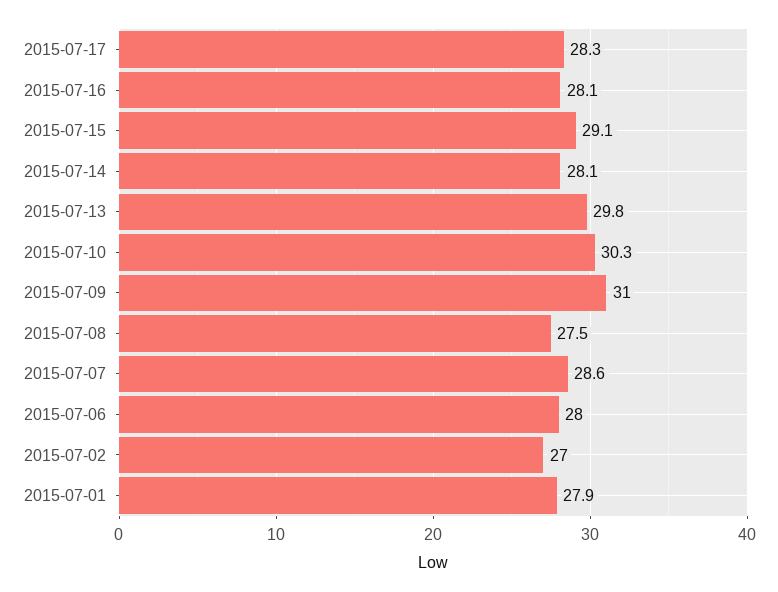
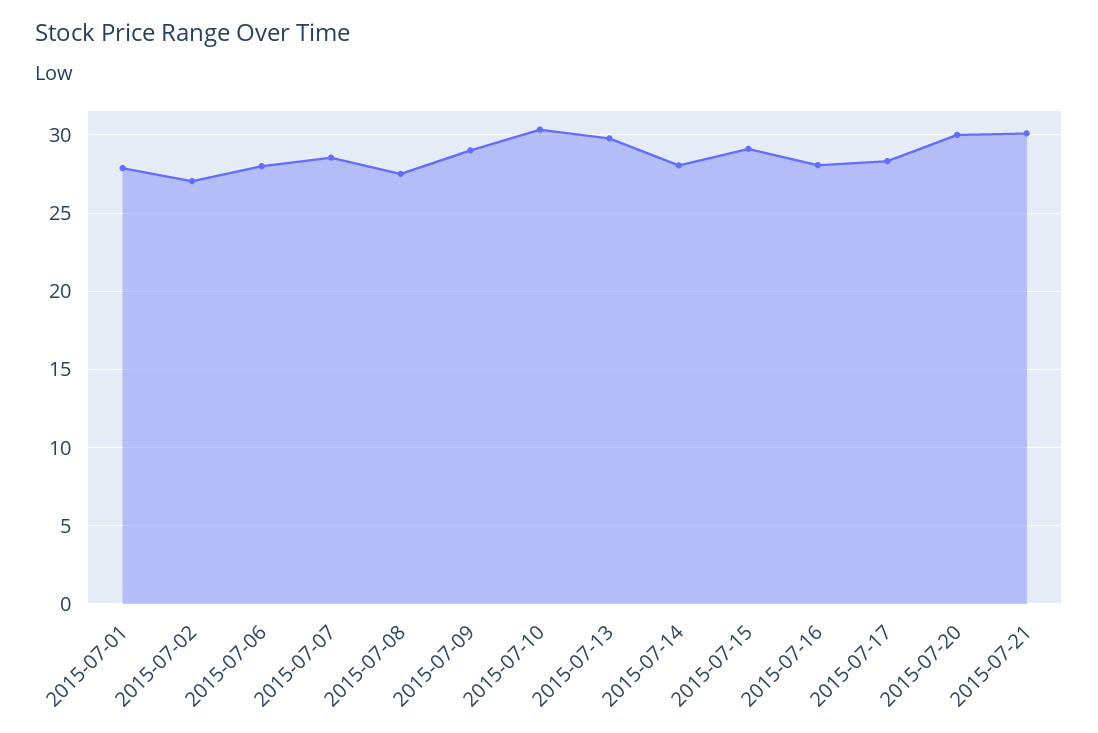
2015-07-09: 31 -> 29
2015-07-20: none -> 30
2015-07-21: none -> 30

